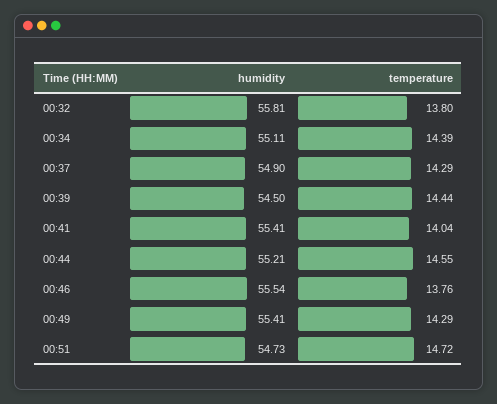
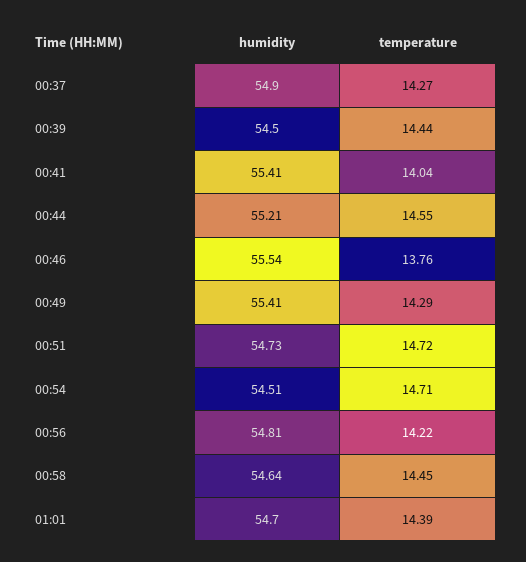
humidity, 00:32: 55.81 -> none
temperature, 00:32: 13.8 -> none
humidity, 00:34: 55.11 -> none
temperature, 00:34: 14.39 -> none
temperature, 00:37: 14.29 -> 14.27
humidity, 00:54: none -> 54.51
temperature, 00:54: none -> 14.71
humidity, 00:56: none -> 54.81
temperature, 00:56: none -> 14.22
humidity, 00:58: none -> 54.64
temperature, 00:58: none -> 14.45
humidity, 01:01: none -> 54.7
temperature, 01:01: none -> 14.39

